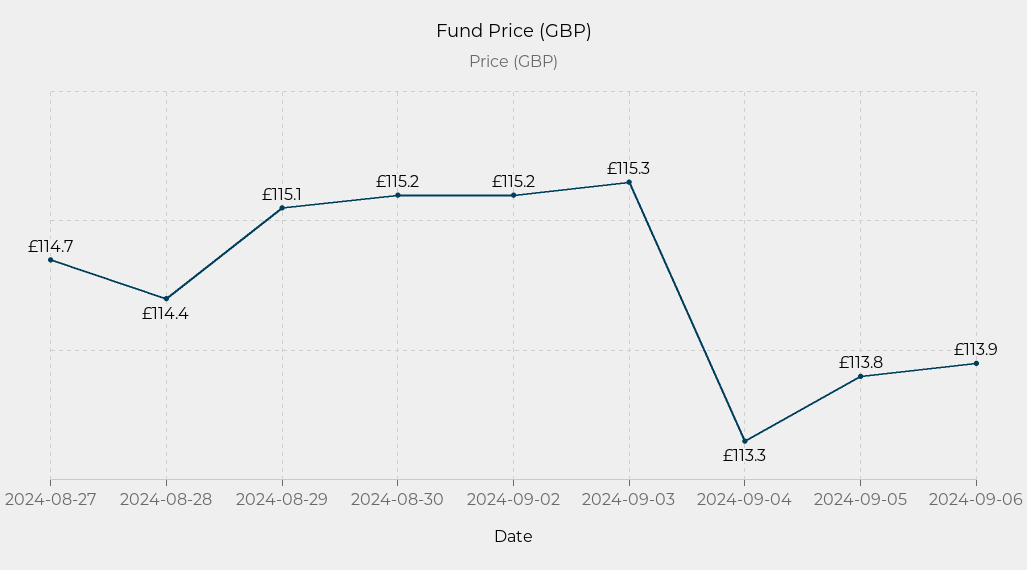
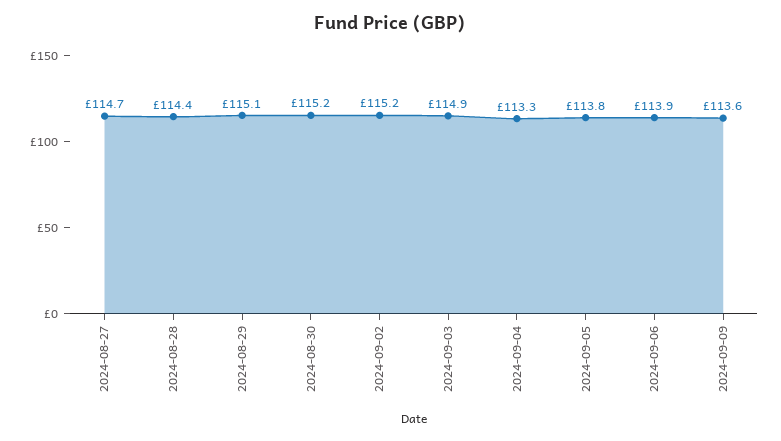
2024-09-03: 115.3 -> 114.9
2024-09-09: none -> 113.6

